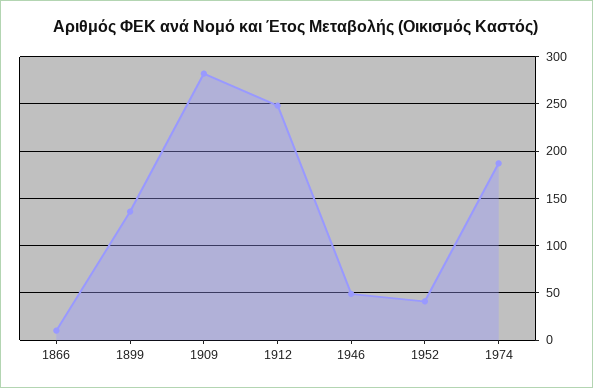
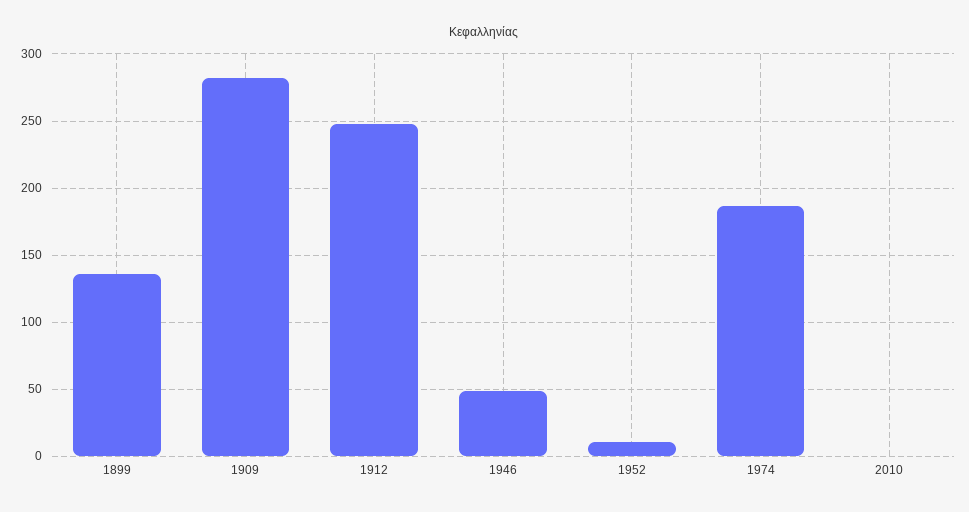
1866: 10 -> none
1952: 40 -> 10
2010: none -> 0

